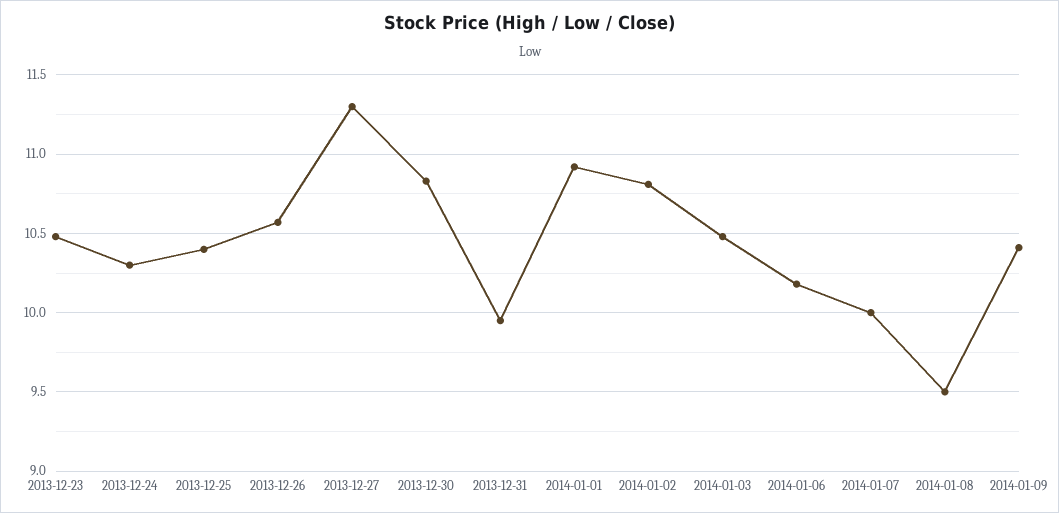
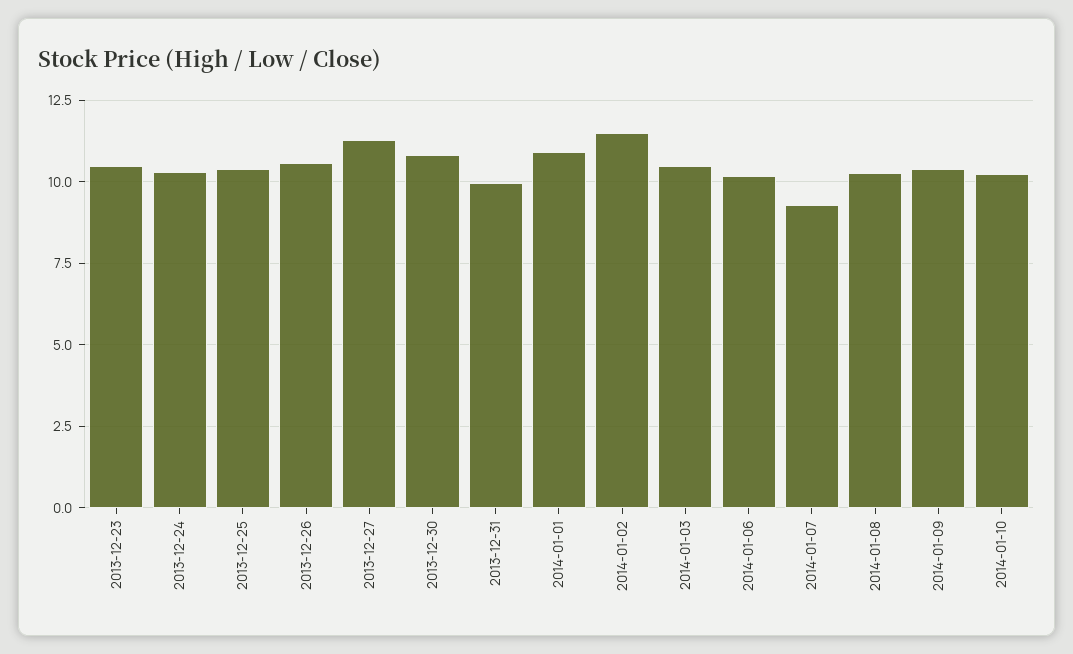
2014-01-02: 10.8 -> 11.5
2014-01-07: 10 -> 9.25
2014-01-08: 9.5 -> 10.25
2014-01-10: none -> 10.25

